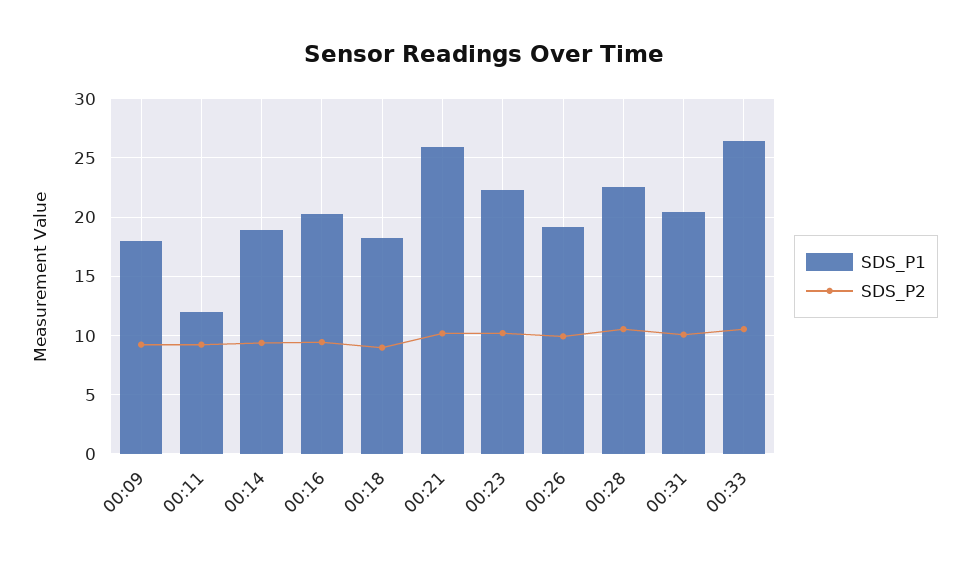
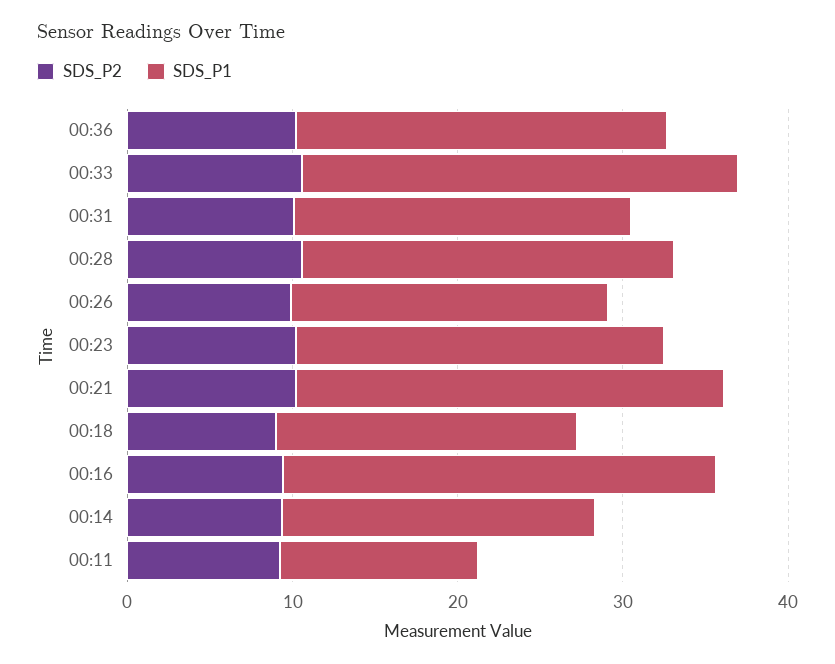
SDS_P1, 00:09: 18 -> none
SDS_P2, 00:09: 9 -> none
SDS_P1, 00:16: 20 -> 26
SDS_P2, 00:36: none -> 10
SDS_P1, 00:36: none -> 22

